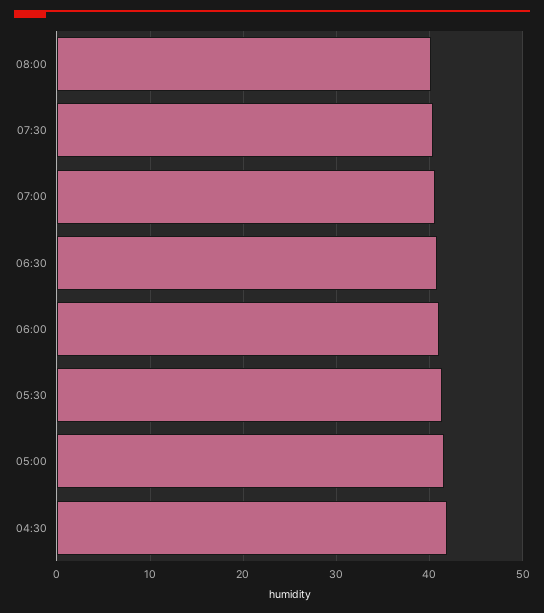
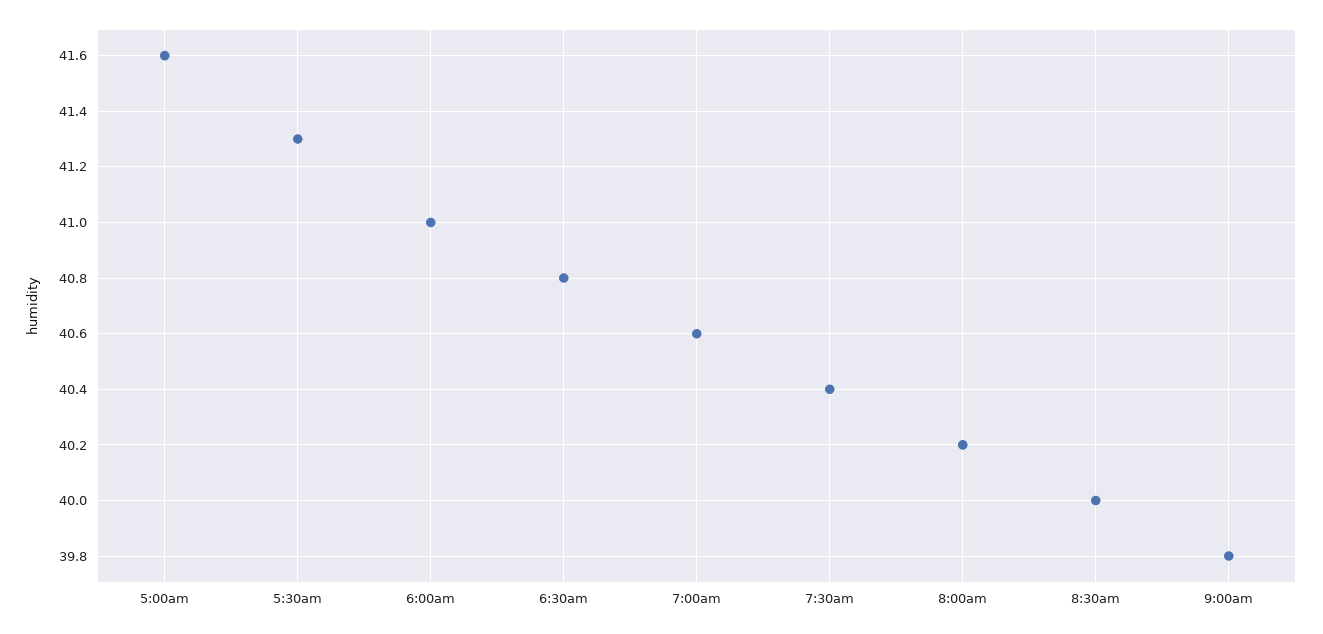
04:30: 42 -> none
8:30am: none -> 40
9:00am: none -> 39.8

